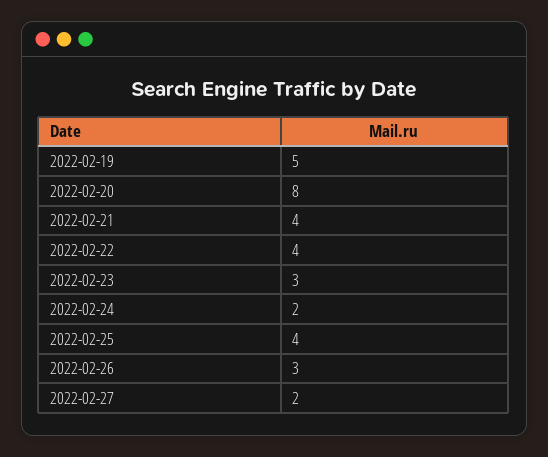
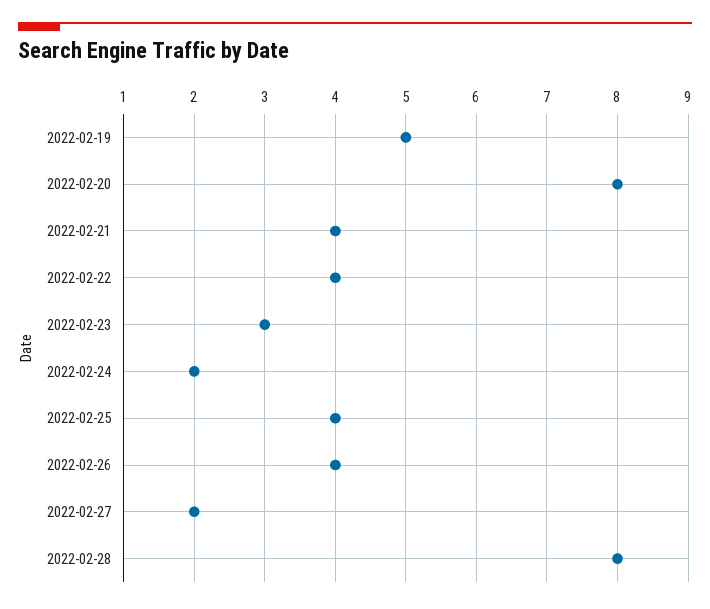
2022-02-26: 3 -> 4
2022-02-28: none -> 8

